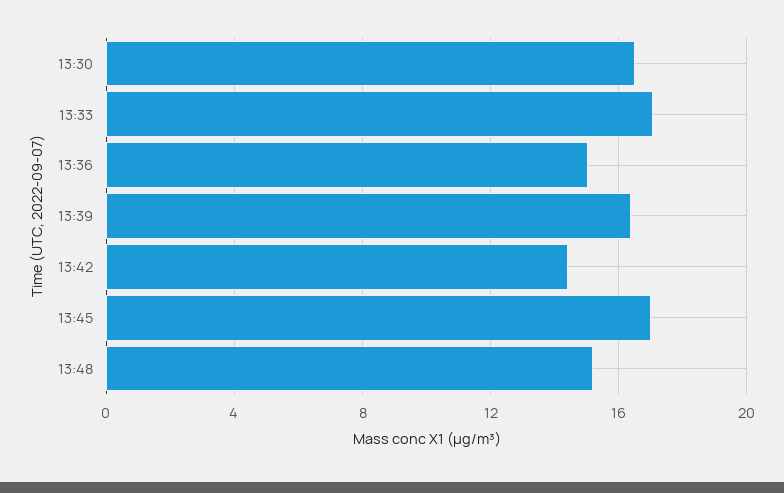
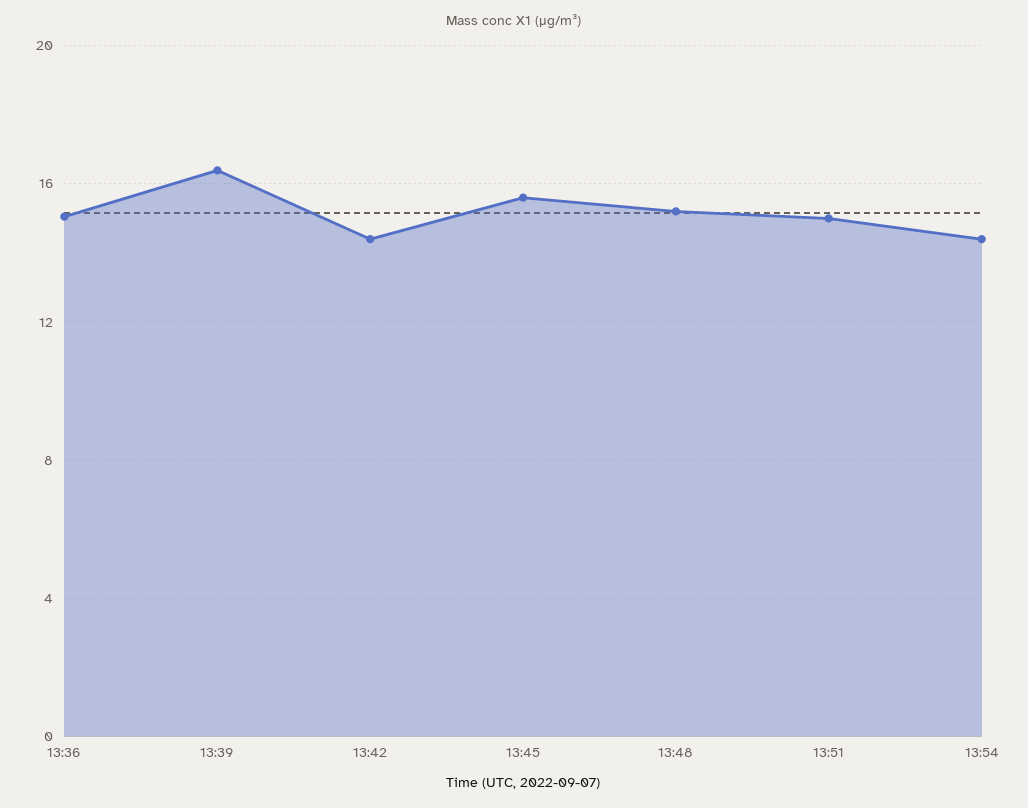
13:30: 16.5 -> none
13:33: 17 -> none
13:45: 17 -> 15.5
13:51: none -> 15
13:54: none -> 14.5

